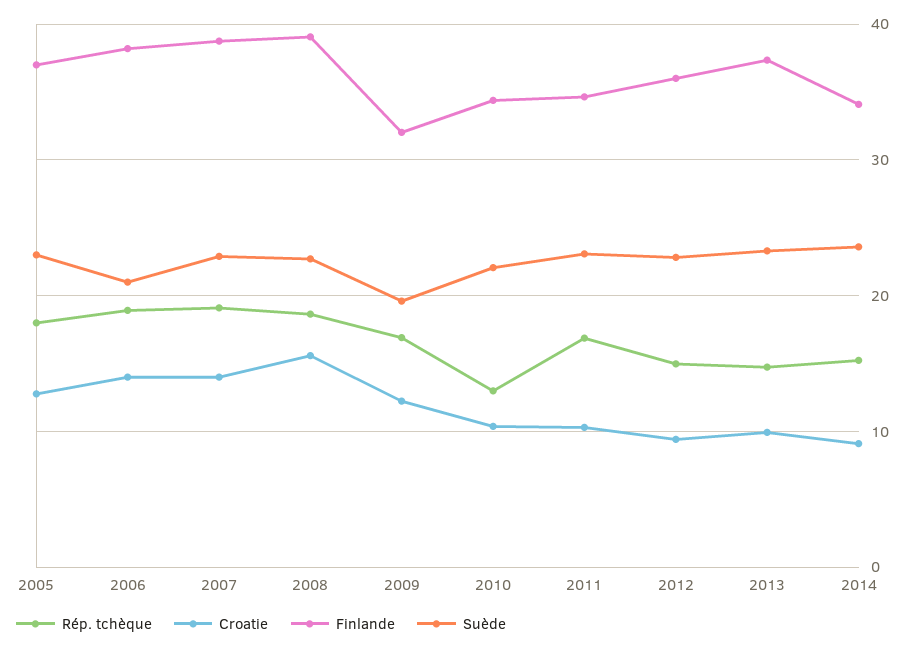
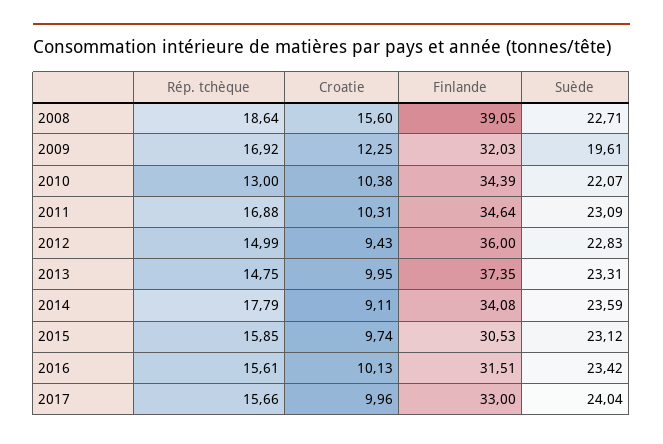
Rép. tchèque, 2005: 18 -> none
Croatie, 2005: 13 -> none
Finlande, 2005: 37 -> none
Suède, 2005: 23 -> none
Rép. tchèque, 2006: 19 -> none
Croatie, 2006: 14 -> none
Finlande, 2006: 38 -> none
Suède, 2006: 21 -> none
Rép. tchèque, 2007: 19 -> none
Croatie, 2007: 14 -> none
Finlande, 2007: 39 -> none
Suède, 2007: 23 -> none
Rép. tchèque, 2014: 15 -> 17.79
Rép. tchèque, 2015: none -> 15.85
Croatie, 2015: none -> 9.74
Finlande, 2015: none -> 30.53
Suède, 2015: none -> 23.12
Rép. tchèque, 2016: none -> 15.61
Croatie, 2016: none -> 10.13
Finlande, 2016: none -> 31.51
Suède, 2016: none -> 23.42
Rép. tchèque, 2017: none -> 15.66
Croatie, 2017: none -> 9.96
Finlande, 2017: none -> 33
Suède, 2017: none -> 24.04

